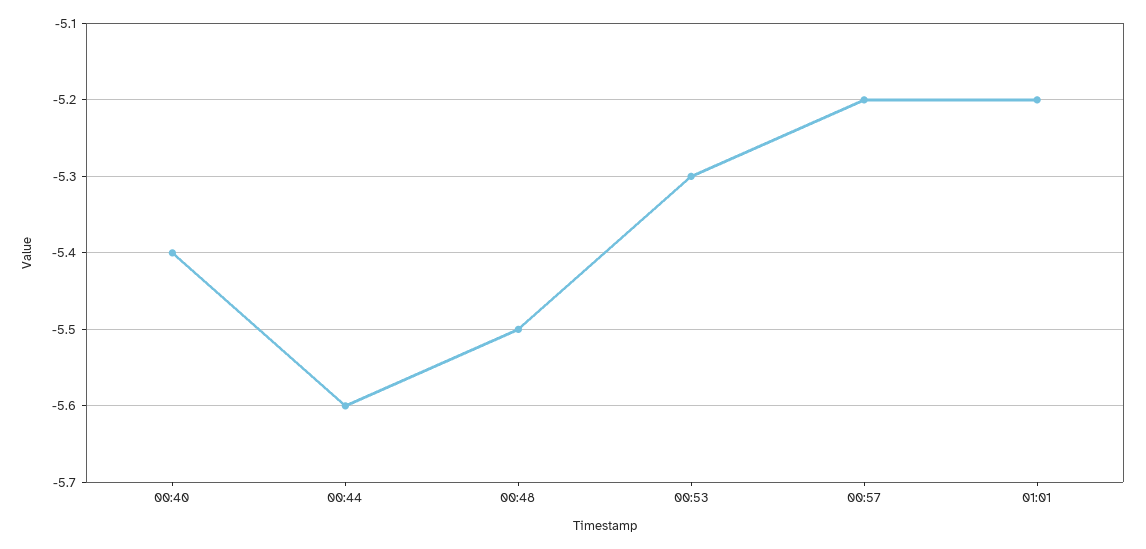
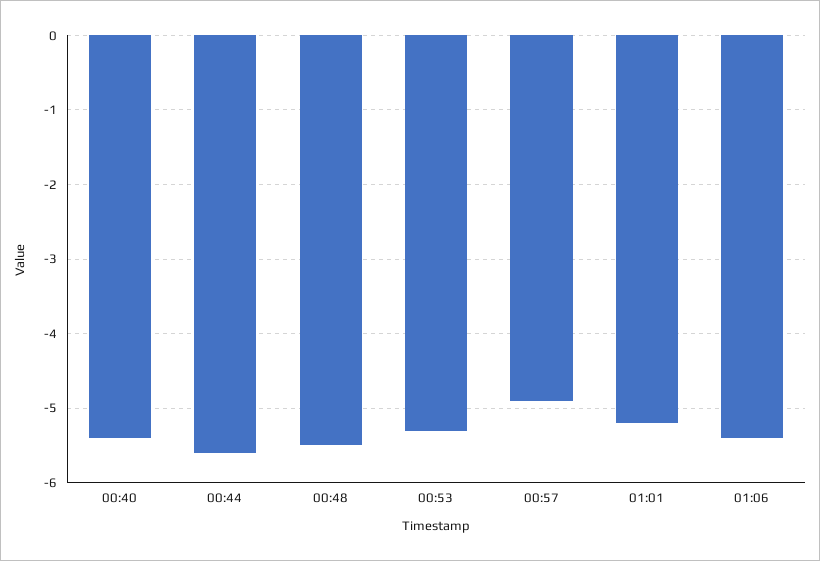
00:57: -5.2 -> -4.9
01:06: none -> -5.4

